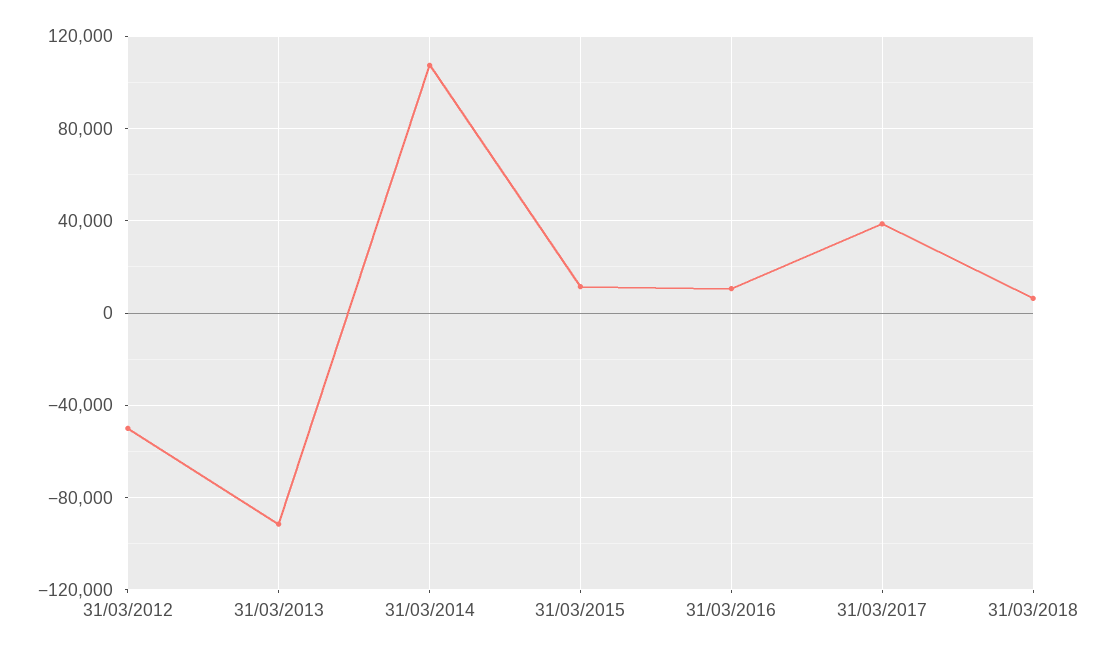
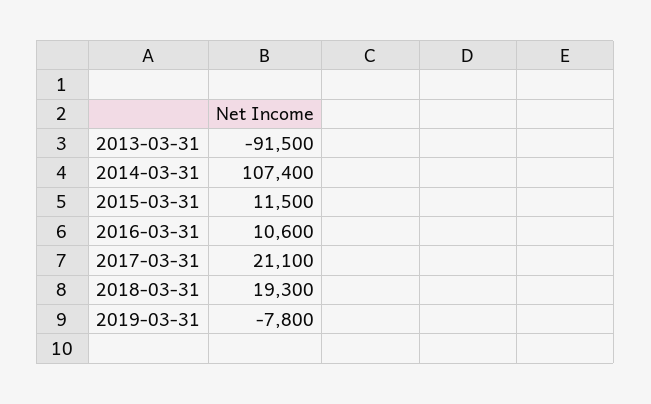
31/03/2012: -50000 -> none
31/03/2017: 40000 -> 21100
31/03/2018: 5000 -> 19300
2019-03-31: none -> -7800

